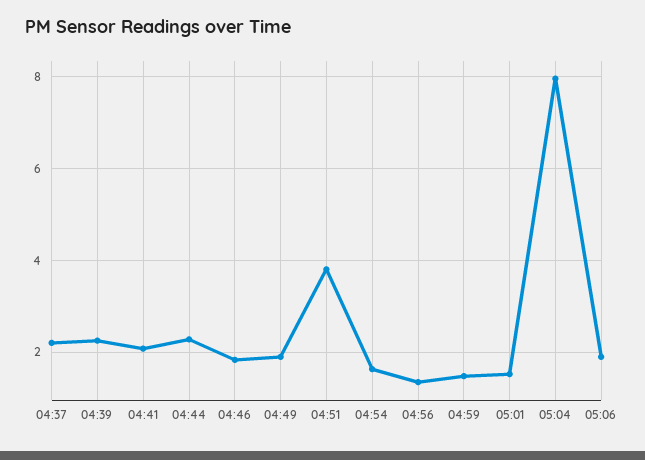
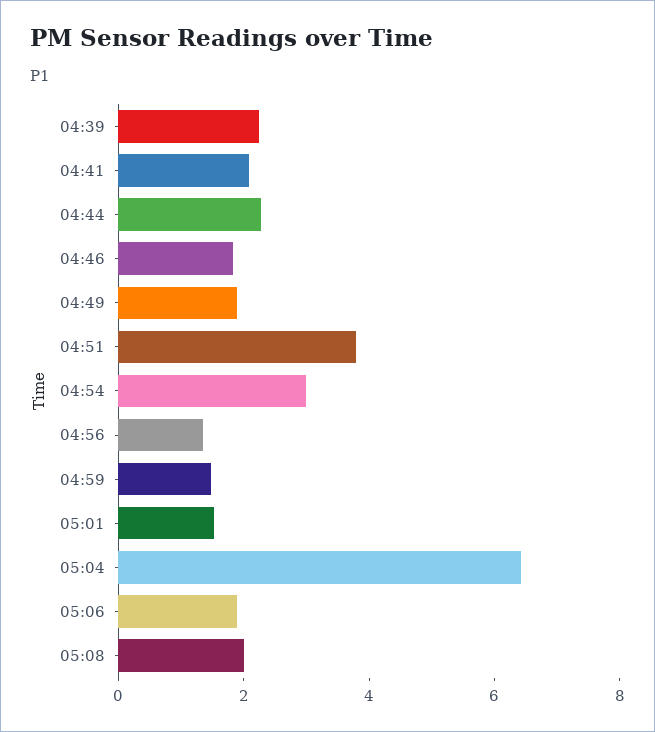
04:37: 2.2 -> none
04:54: 1.6 -> 3
05:04: 8 -> 6.5
05:08: none -> 2

